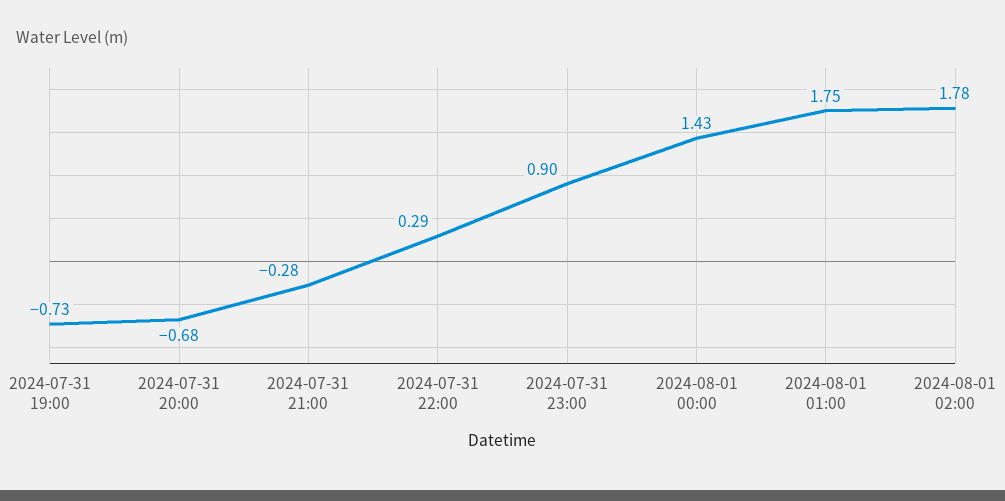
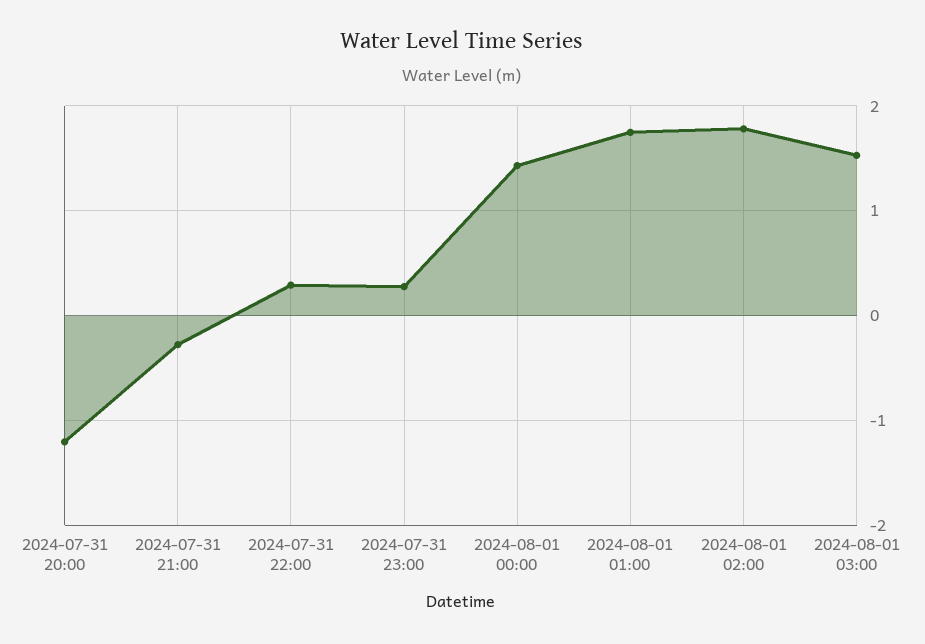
2024-07-31 19:00: -0.73 -> none
2024-07-31 20:00: -0.68 -> -1.2
2024-07-31 23:00: 0.9 -> 0.3
2024-08-01 03:00: none -> 1.5

